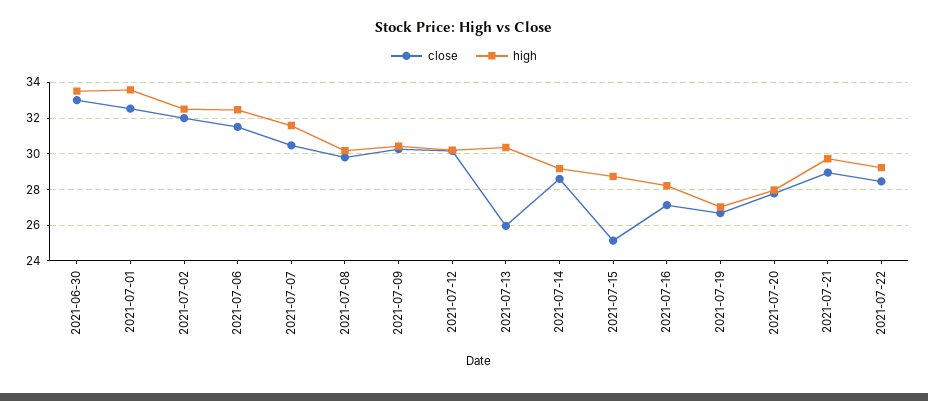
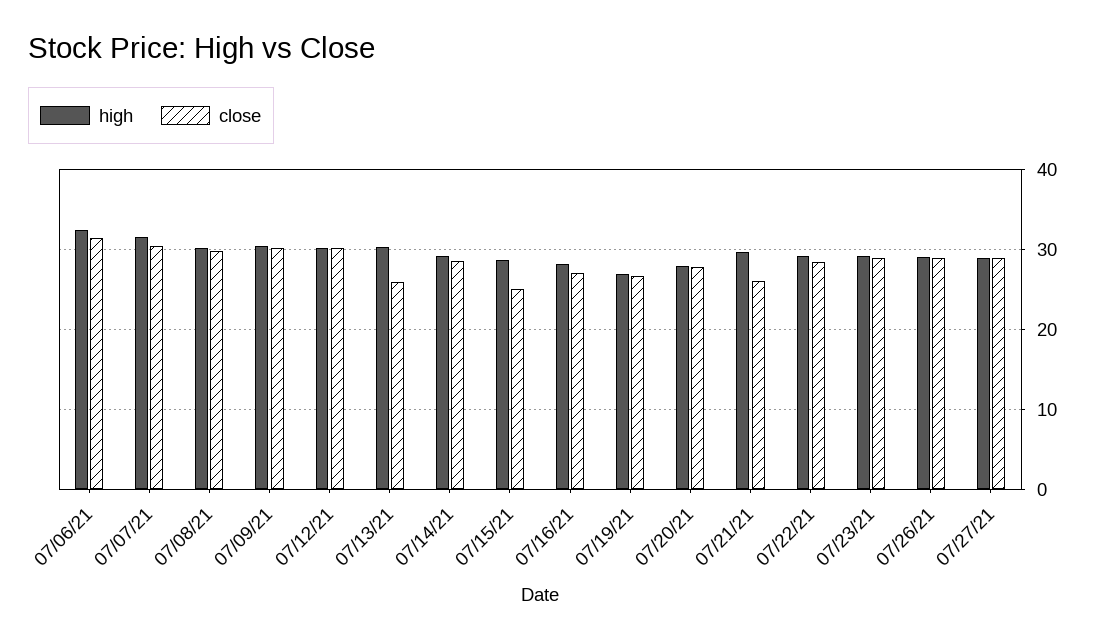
close, 2021-06-30: 33 -> none
high, 2021-06-30: 33.5 -> none
close, 2021-07-01: 32.5 -> none
high, 2021-07-01: 33.5 -> none
close, 2021-07-02: 32 -> none
high, 2021-07-02: 32.5 -> none
close, 2021-07-21: 29 -> 26
high, 07/23/21: none -> 29
close, 07/23/21: none -> 29
high, 07/26/21: none -> 29
close, 07/26/21: none -> 29
high, 07/27/21: none -> 29
close, 07/27/21: none -> 29

